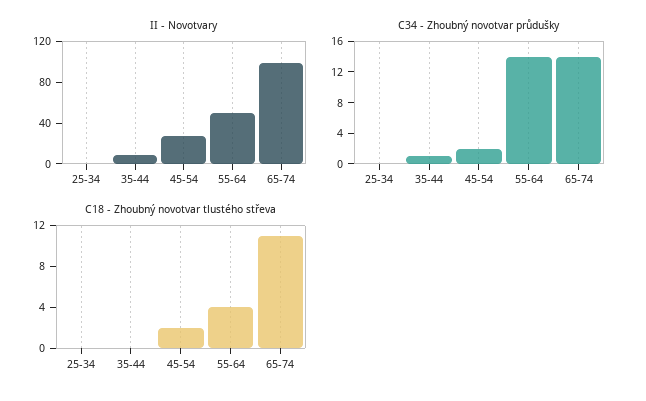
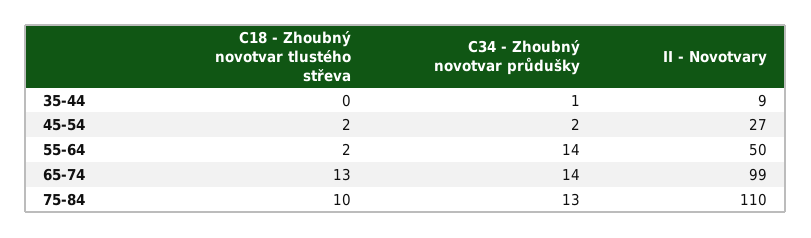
II - Novotvary, 25-34: 0 -> none
C34 - Zhoubný novotvar průdušky, 25-34: 0 -> none
C18 - Zhoubný novotvar tlustého střeva, 25-34: 0 -> none
C18 - Zhoubný novotvar tlustého střeva, 55-64: 4 -> 2
C18 - Zhoubný novotvar tlustého střeva, 65-74: 11 -> 13
C18 - Zhoubný novotvar tlustého střeva, 75-84: none -> 10
C34 - Zhoubný novotvar průdušky, 75-84: none -> 13
II - Novotvary, 75-84: none -> 110

